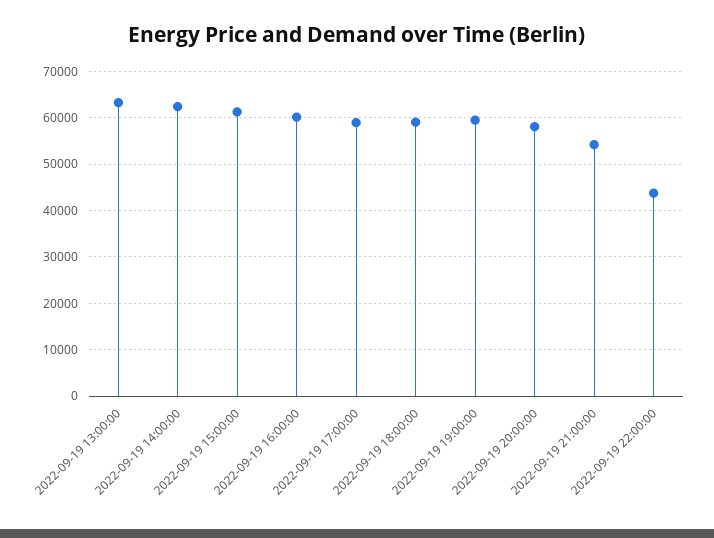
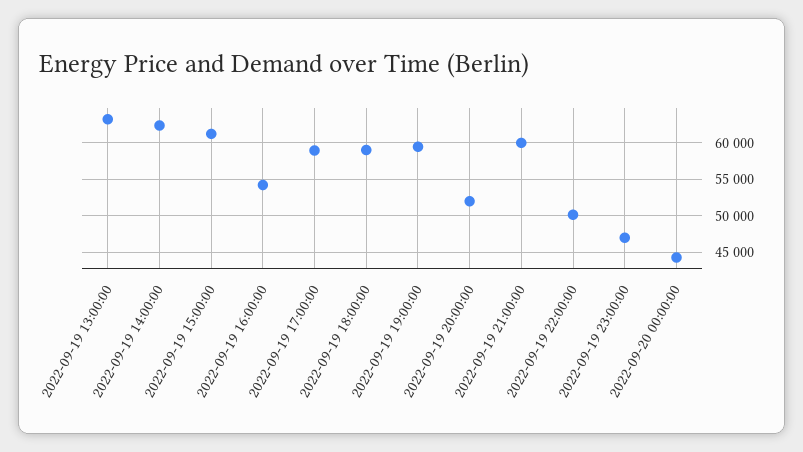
2022-09-19 16:00:00: 60000 -> 54000
2022-09-19 20:00:00: 58000 -> 52000
2022-09-19 21:00:00: 54000 -> 60000
2022-09-19 22:00:00: 44000 -> 50000
2022-09-19 23:00:00: none -> 47000
2022-09-20 00:00:00: none -> 44000

